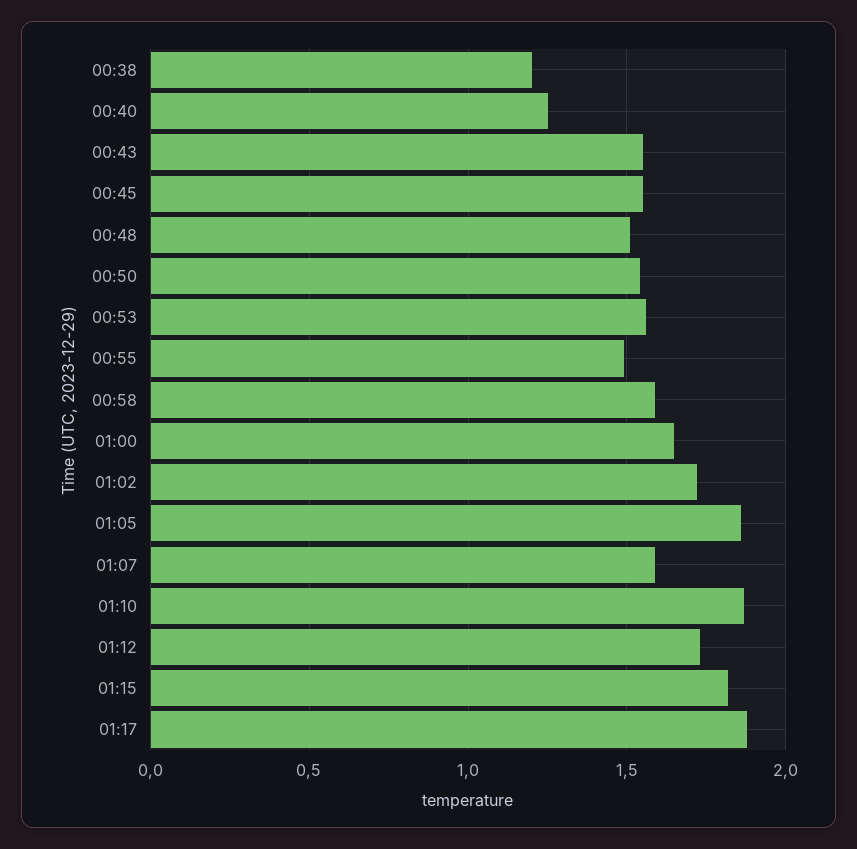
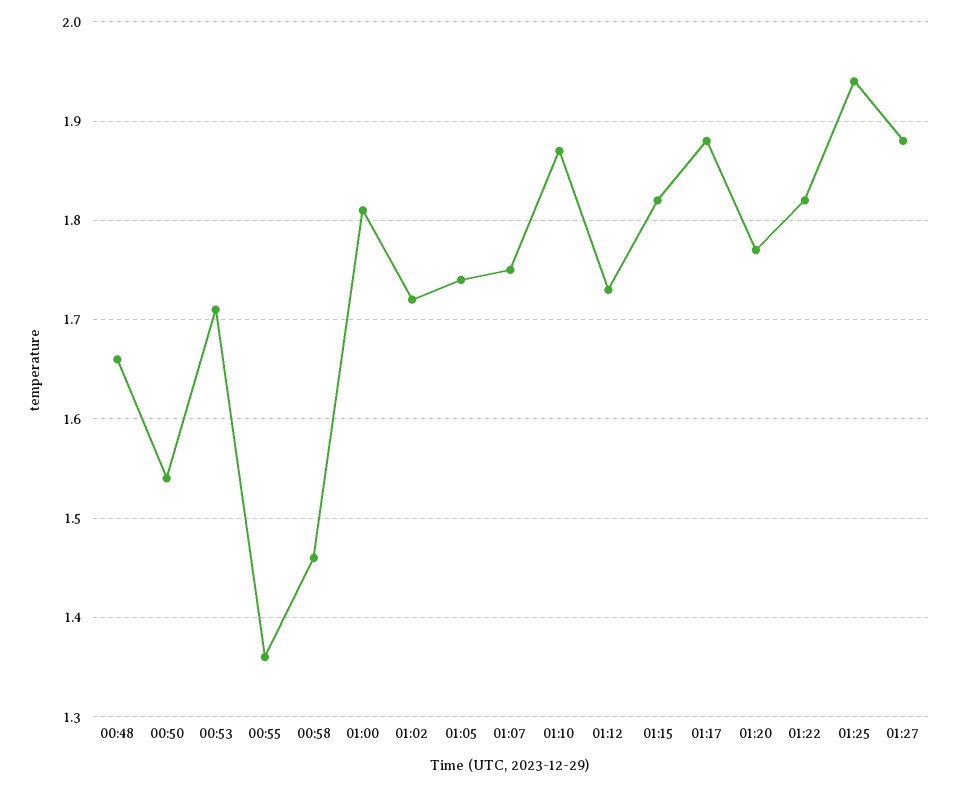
00:38: 1.2 -> none
00:40: 1.25 -> none
00:43: 1.55 -> none
00:45: 1.55 -> none
00:48: 1.5 -> 1.66
00:53: 1.55 -> 1.71
00:55: 1.5 -> 1.36
00:58: 1.6 -> 1.46
01:00: 1.65 -> 1.81
01:05: 1.85 -> 1.74
01:07: 1.6 -> 1.75
01:20: none -> 1.77
01:22: none -> 1.82
01:25: none -> 1.94
01:27: none -> 1.88

